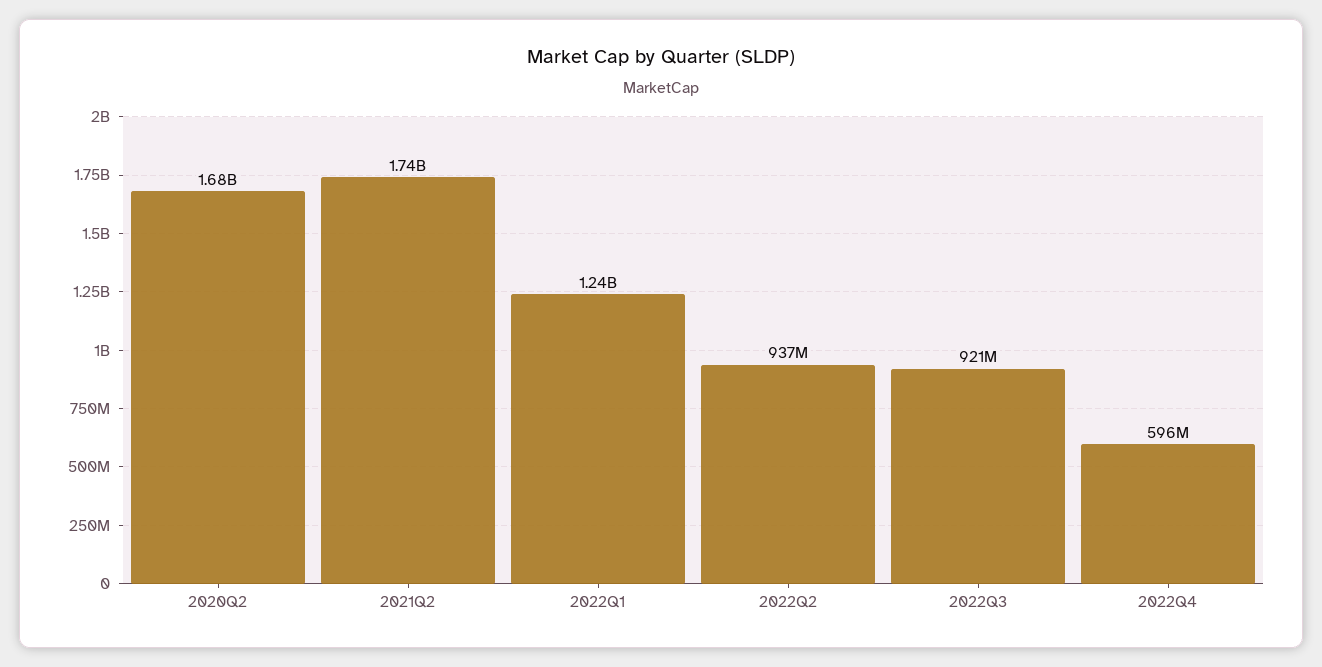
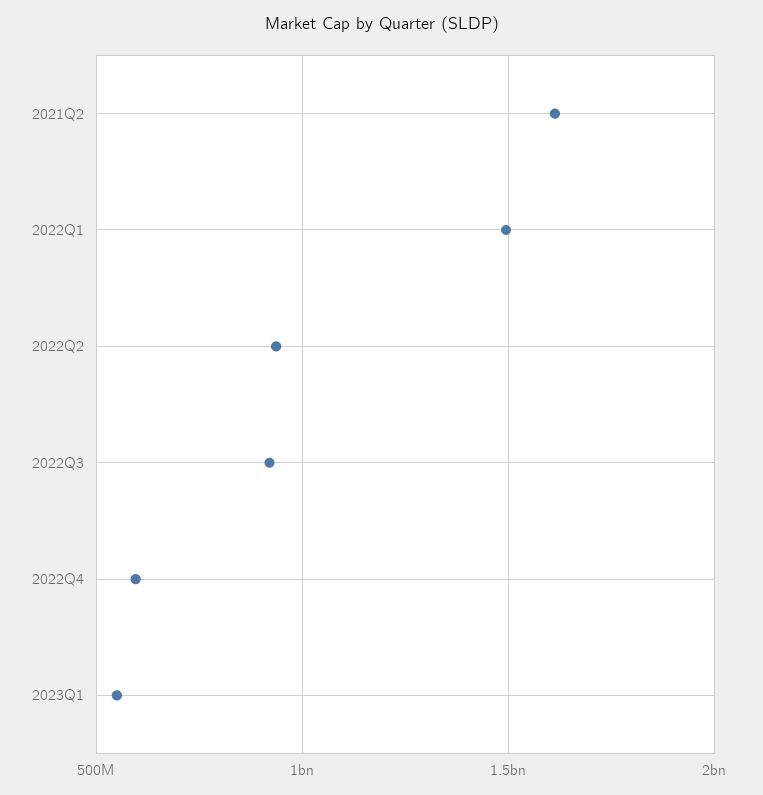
2020Q2: 1680000000 -> none
2021Q2: 1740000000 -> 1600000000
2022Q1: 1240000000 -> 1500000000
2023Q1: none -> 550000000

